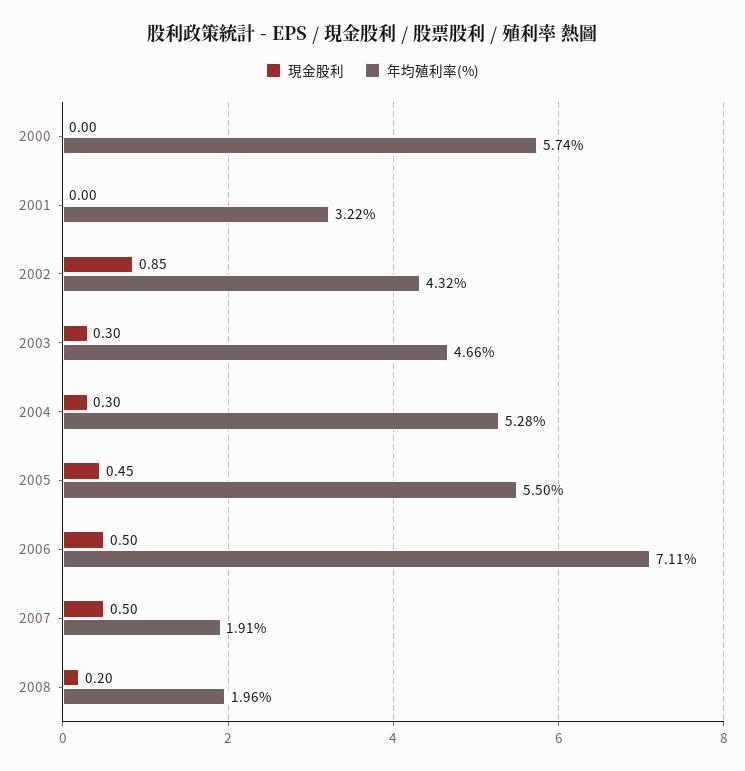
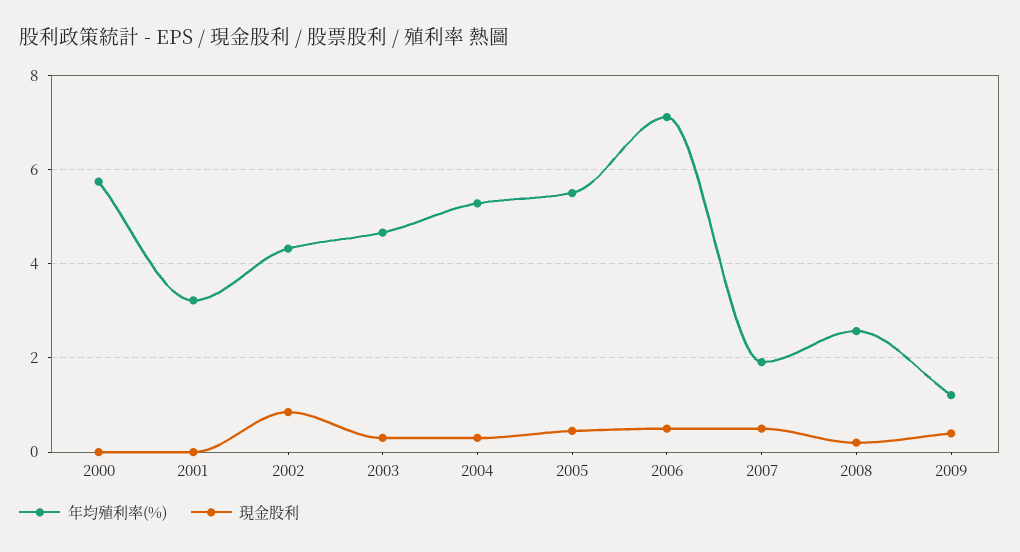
年均殖利率(%), 2008: 1.96 -> 2.6
年均殖利率(%), 2009: none -> 1.2
現金股利, 2009: none -> 0.4

